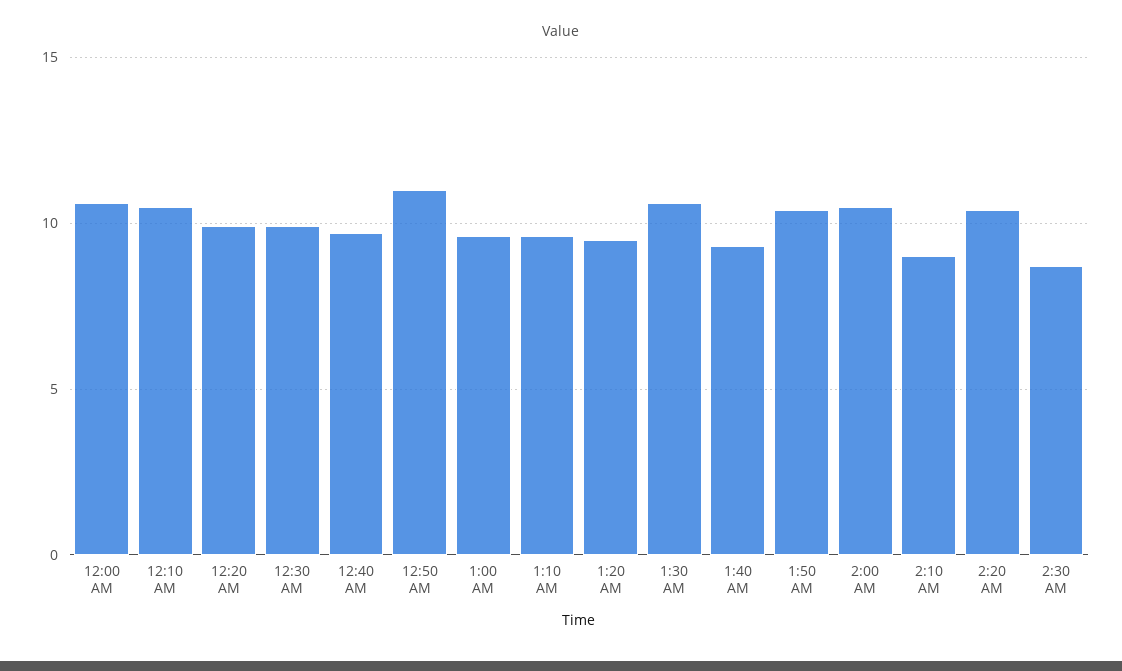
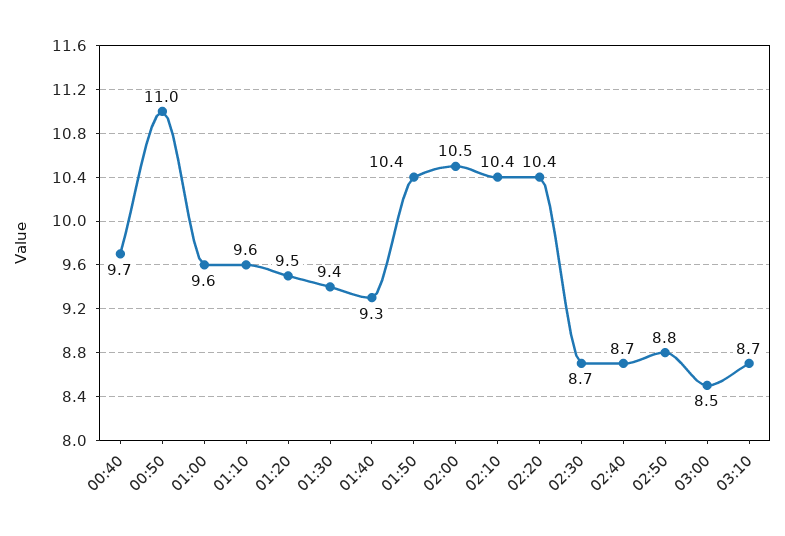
12:00 AM: 10.5 -> none
12:10 AM: 10.5 -> none
12:20 AM: 10 -> none
12:30 AM: 10 -> none
1:30 AM: 10.5 -> 9.4
2:10 AM: 9 -> 10.4
02:40: none -> 8.7
02:50: none -> 8.8
03:00: none -> 8.5
03:10: none -> 8.7

